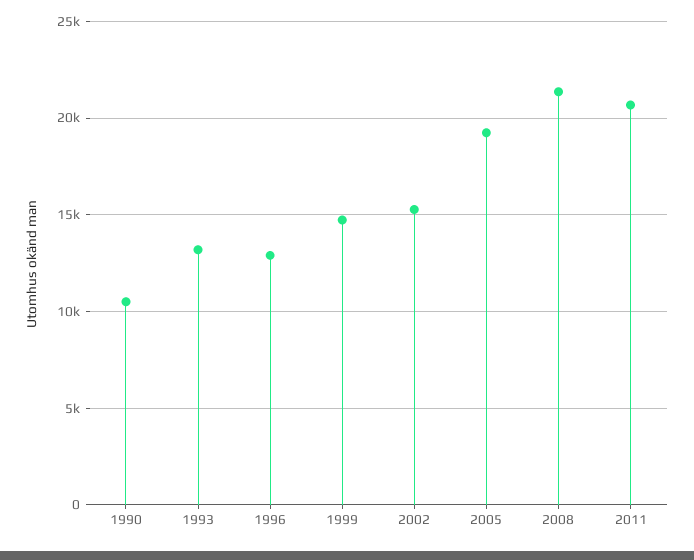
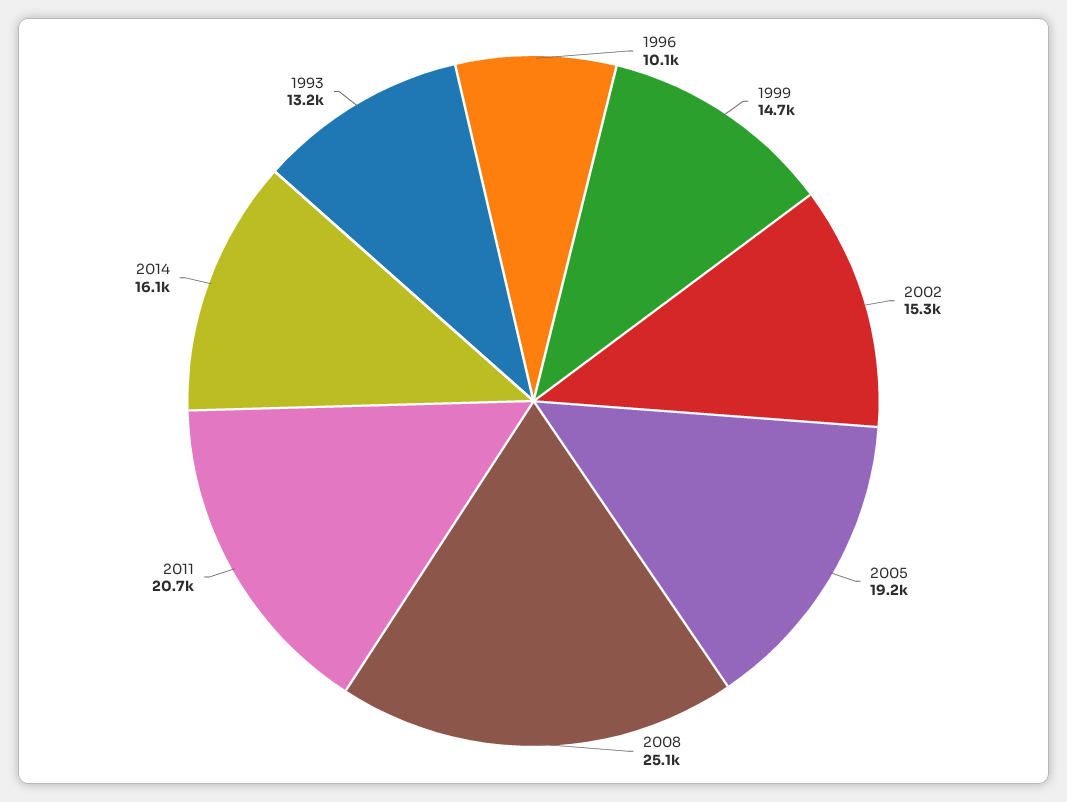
1990: 10500 -> none
1996: 13000 -> 10100
2008: 21500 -> 25100
2014: none -> 16100

